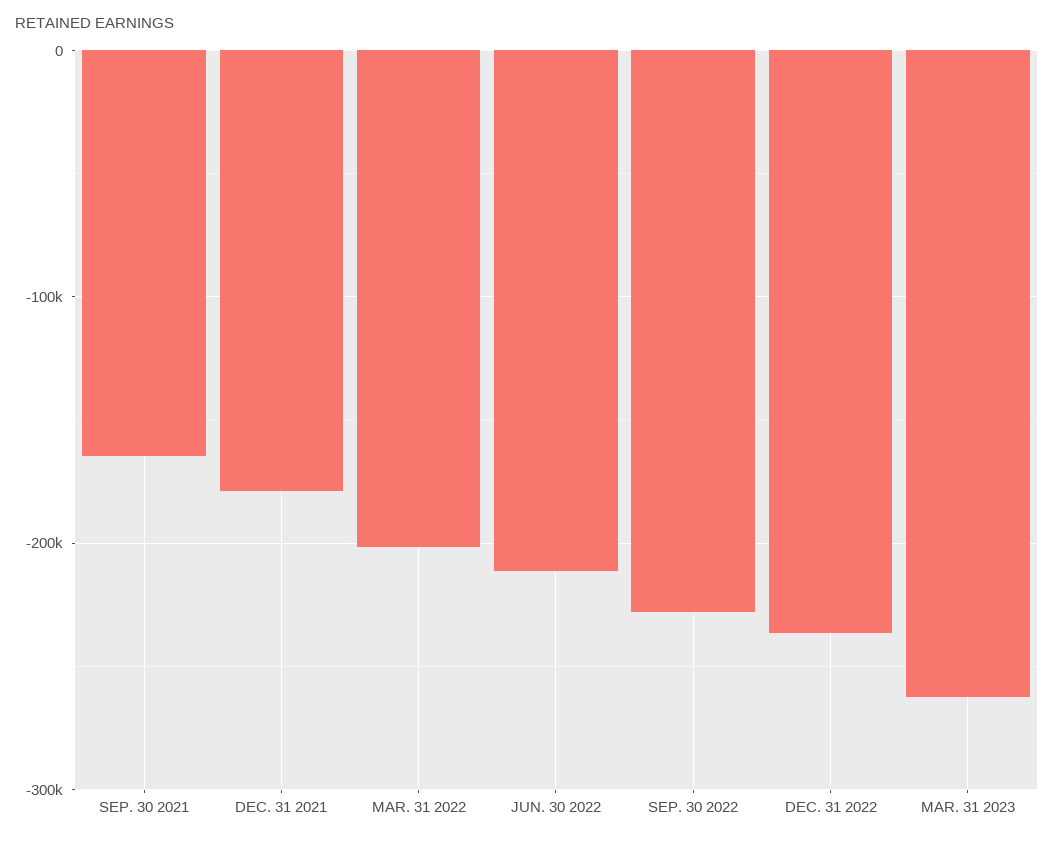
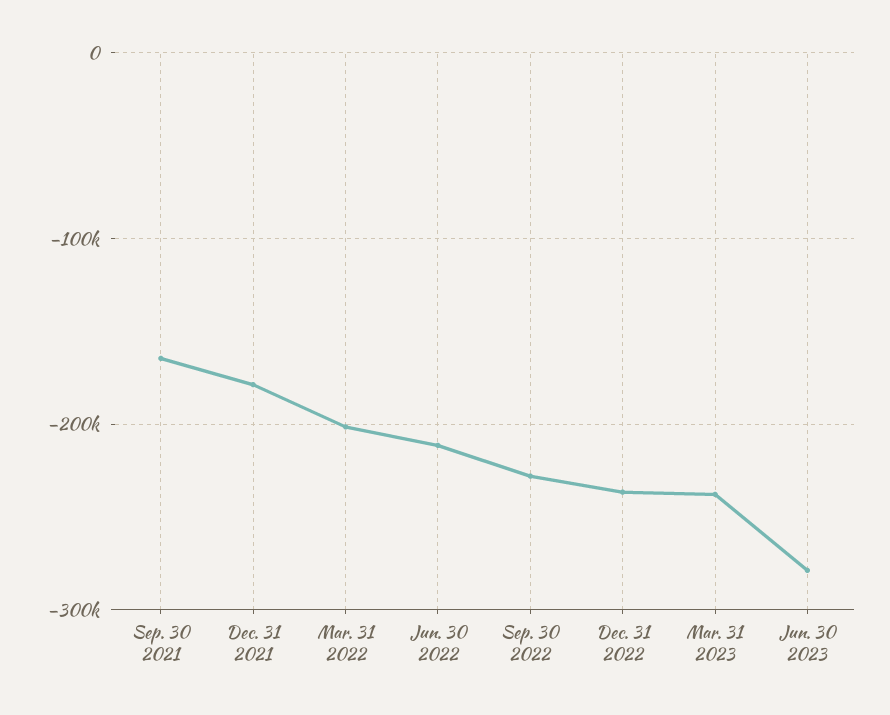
MAR. 31 2023: -260000 -> -240000
Jun. 30 2023: none -> -280000

